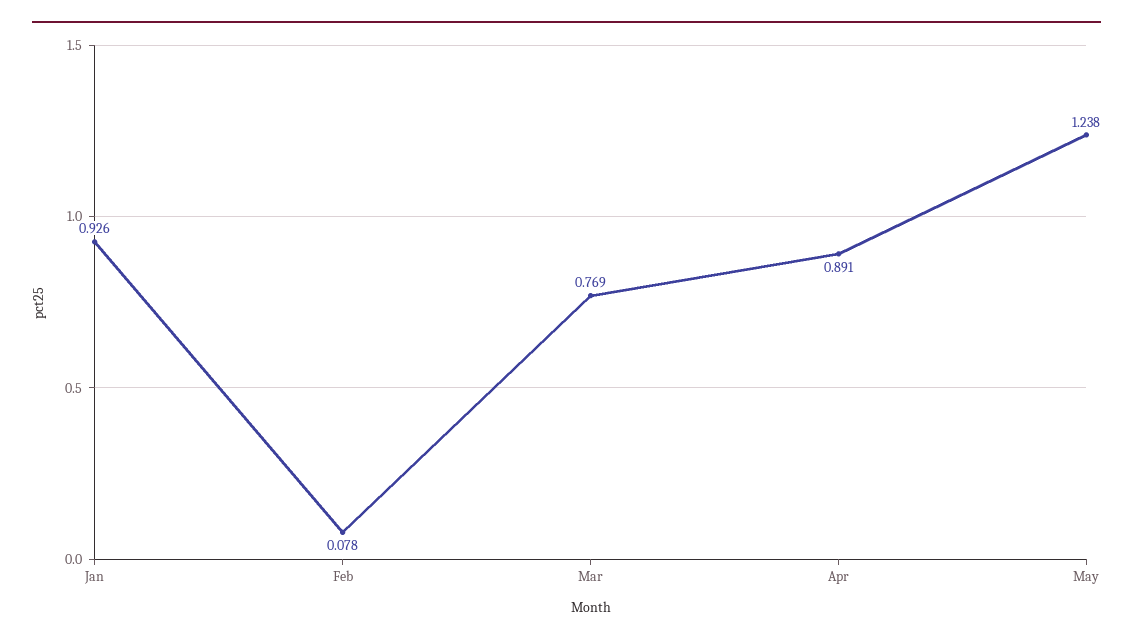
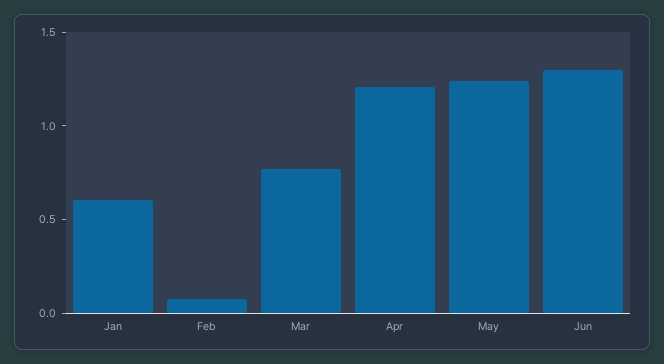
Jan: 0.926 -> 0.6
Apr: 0.891 -> 1.2
Jun: none -> 1.3

